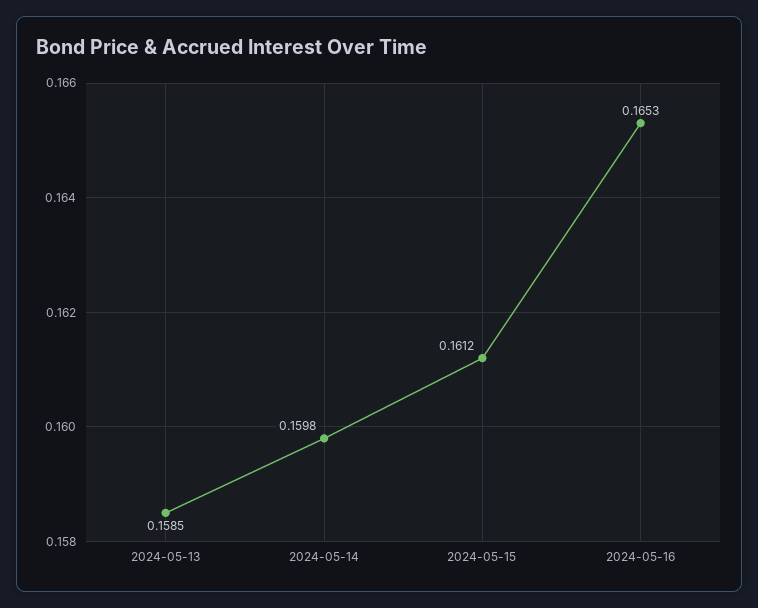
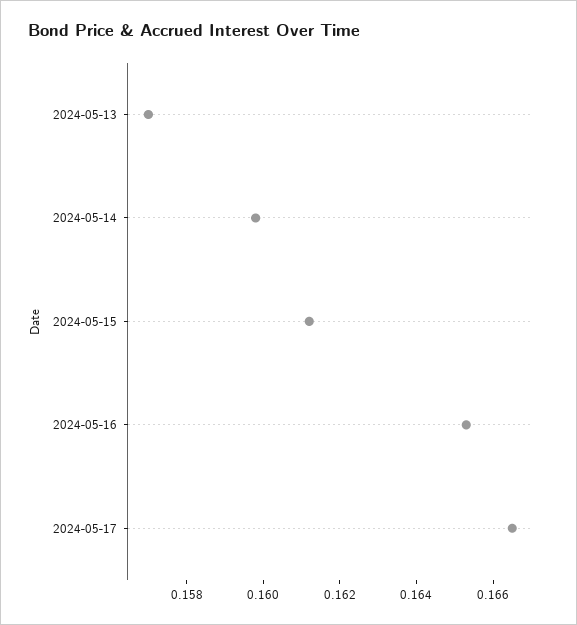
2024-05-13: 0.1585 -> 0.157
2024-05-17: none -> 0.1665

